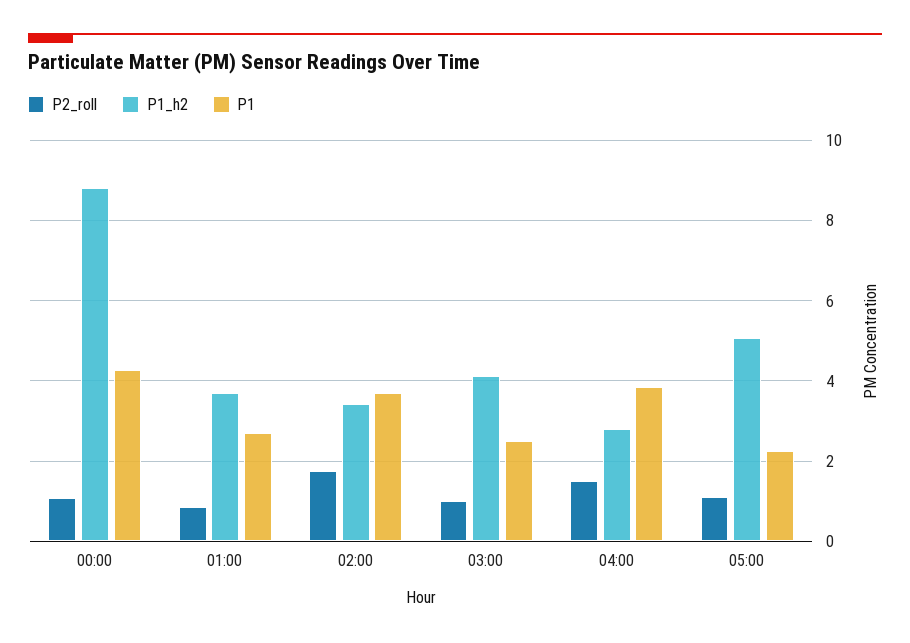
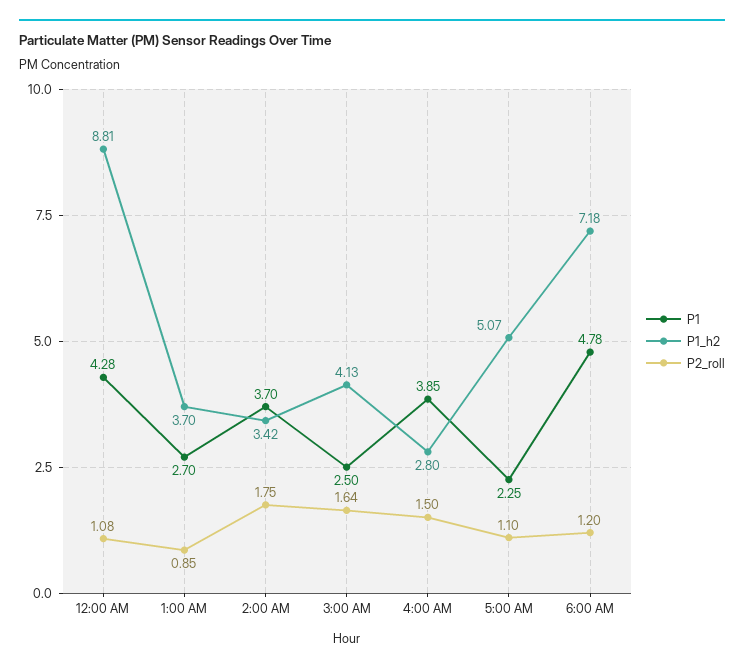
P2_roll, 03:00: 1 -> 1.64
P1, 6:00 AM: none -> 4.78
P1_h2, 6:00 AM: none -> 7.18
P2_roll, 6:00 AM: none -> 1.2

